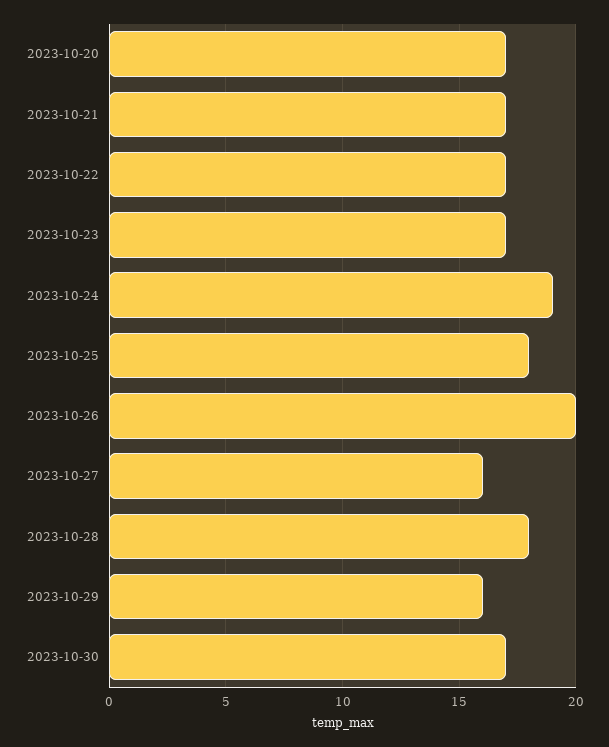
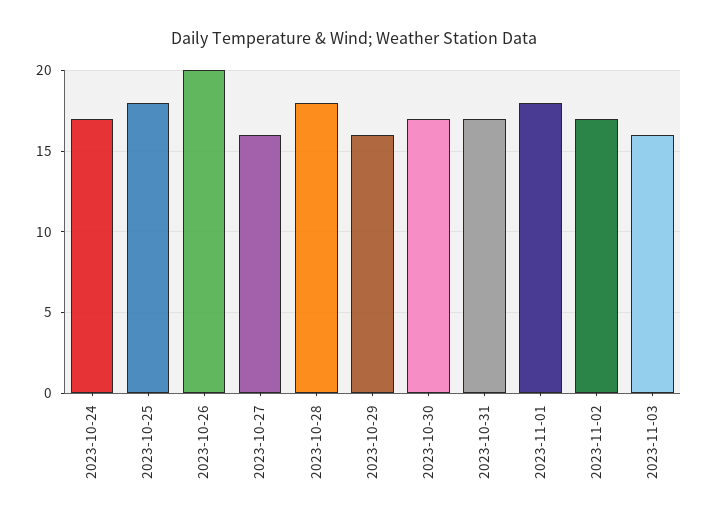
2023-10-20: 17 -> none
2023-10-21: 17 -> none
2023-10-22: 17 -> none
2023-10-23: 17 -> none
2023-10-24: 19 -> 17
2023-10-31: none -> 17
2023-11-01: none -> 18
2023-11-02: none -> 17
2023-11-03: none -> 16

